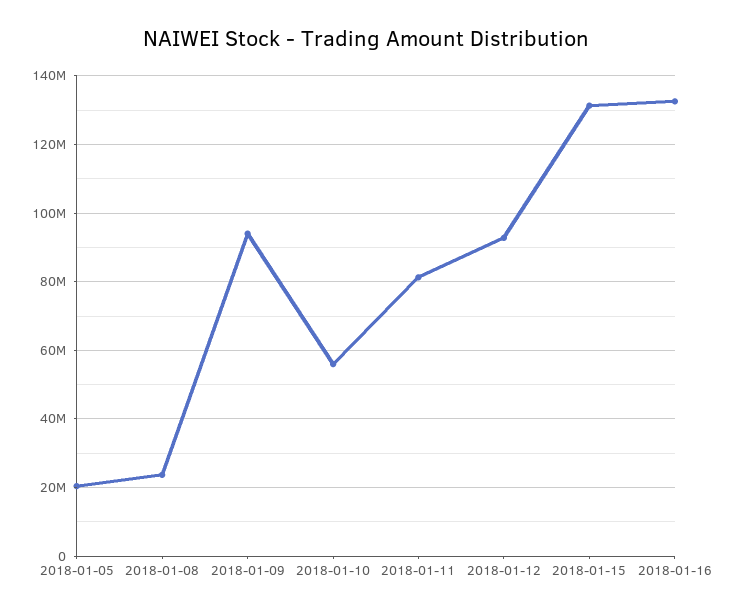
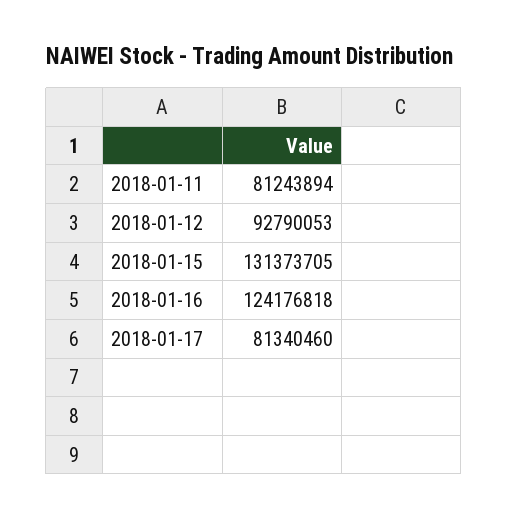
2018-01-05: 20000000 -> none
2018-01-08: 24000000 -> none
2018-01-09: 94000000 -> none
2018-01-10: 56000000 -> none
2018-01-16: 132000000 -> 124176818
2018-01-17: none -> 81340460

